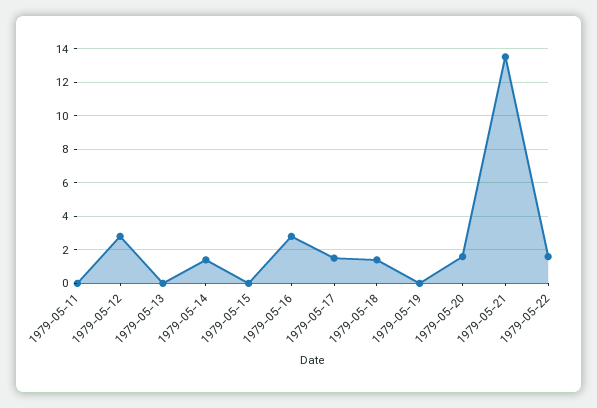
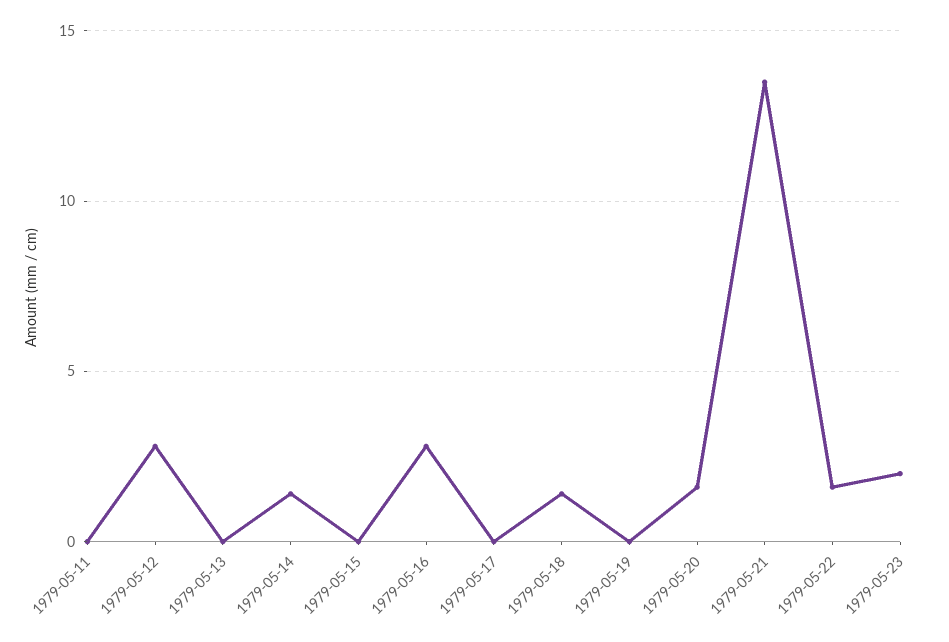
1979-05-17: 1.5 -> 0
1979-05-23: none -> 2

